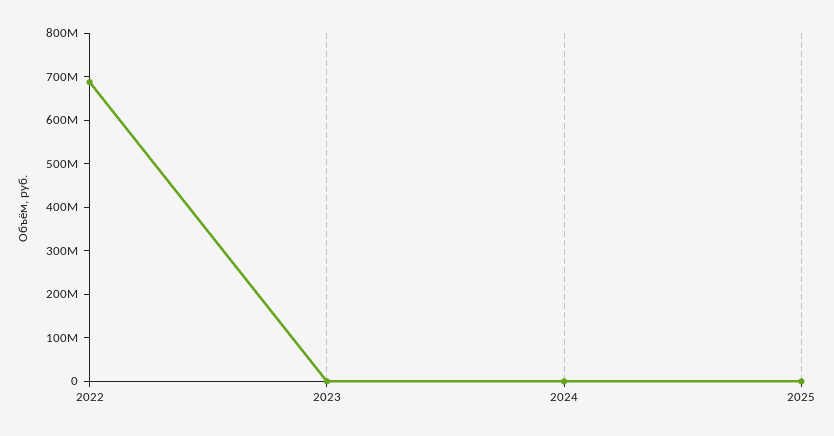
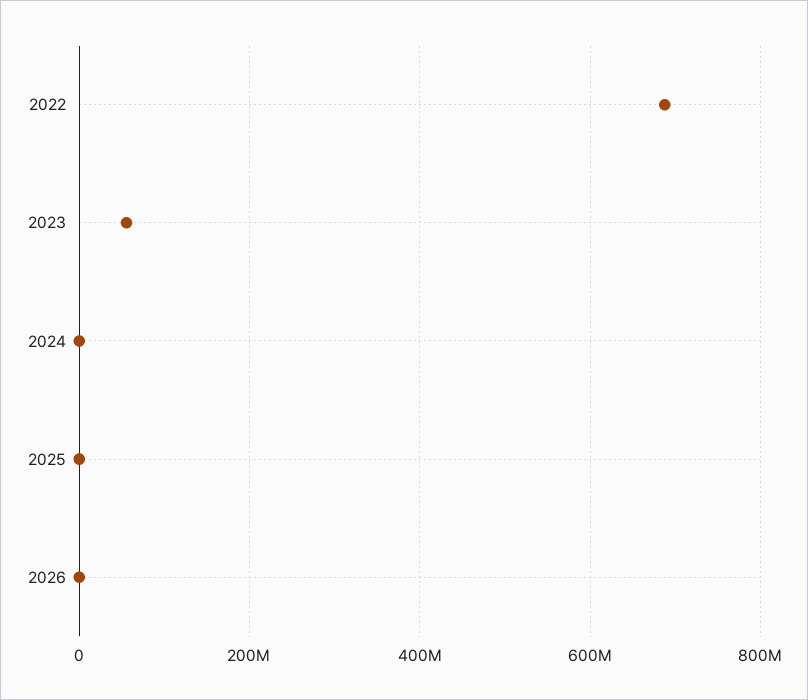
2023: 0 -> 60000000
2026: none -> 0

